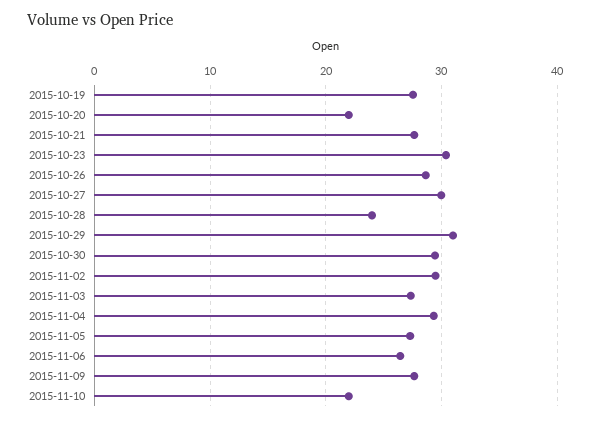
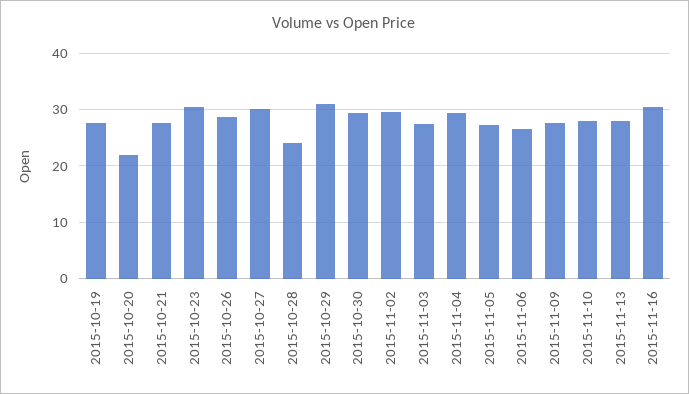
2015-11-10: 22 -> 28
2015-11-13: none -> 28
2015-11-16: none -> 30

